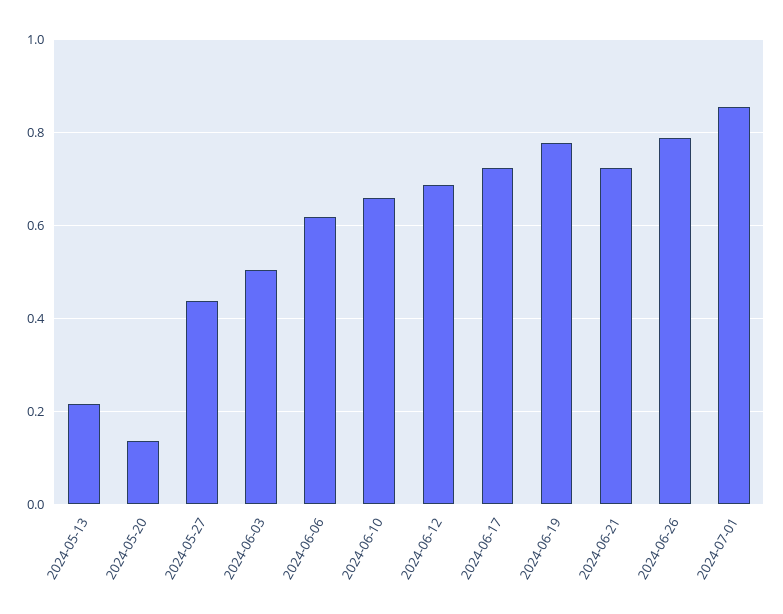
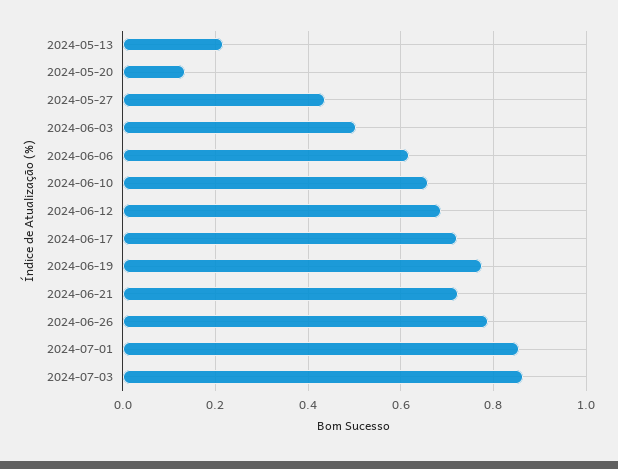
2024-07-03: none -> 0.86

